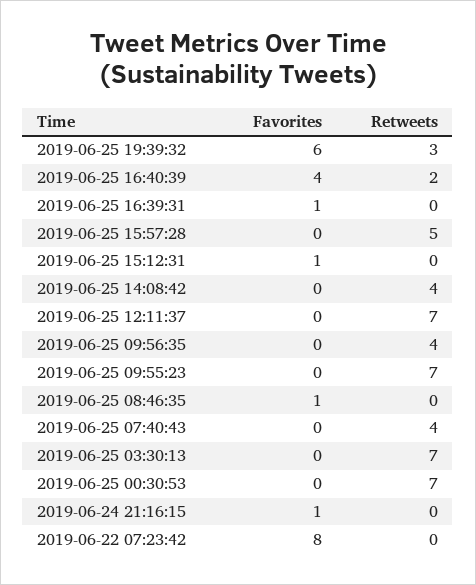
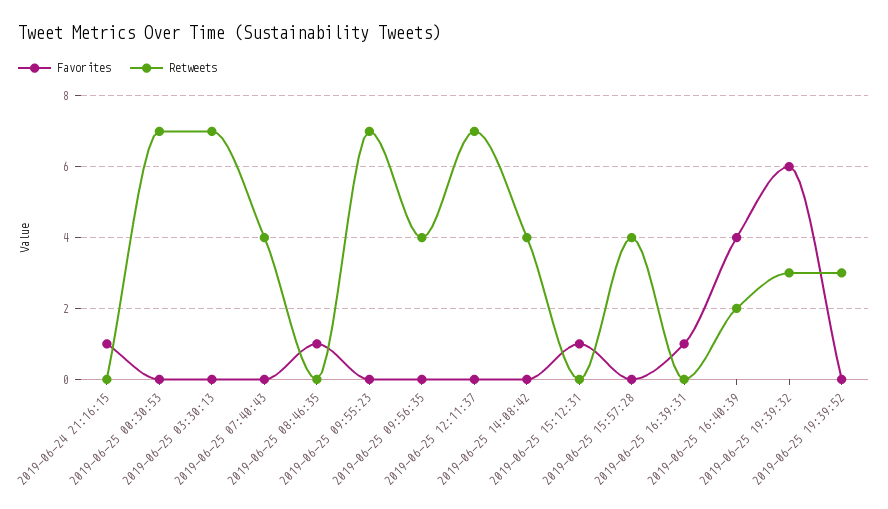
Retweets, 2019-06-25 15:57:28: 5 -> 4
Favorites, 2019-06-22 07:23:42: 8 -> none
Retweets, 2019-06-22 07:23:42: 0 -> none
Favorites, 2019-06-25 19:39:52: none -> 0
Retweets, 2019-06-25 19:39:52: none -> 3

